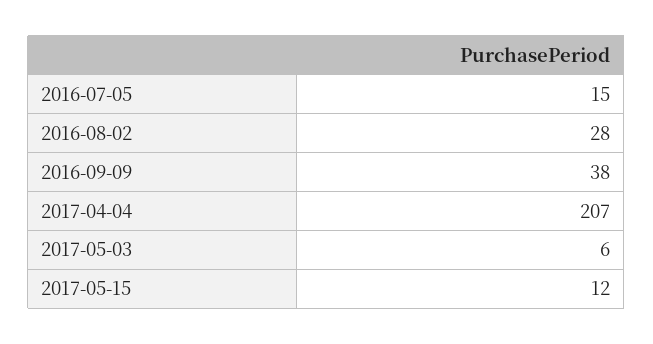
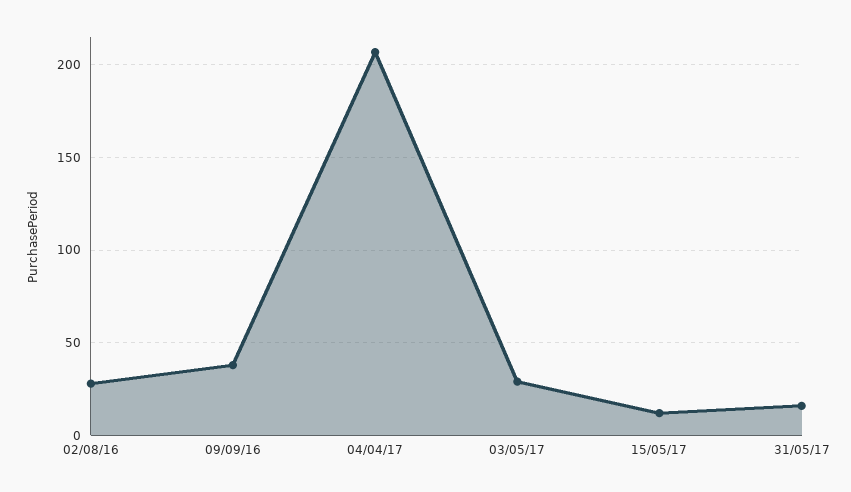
2016-07-05: 15 -> none
2017-05-03: 6 -> 30
31/05/17: none -> 15

